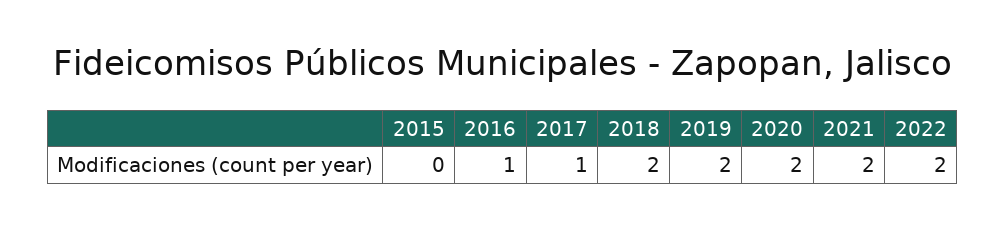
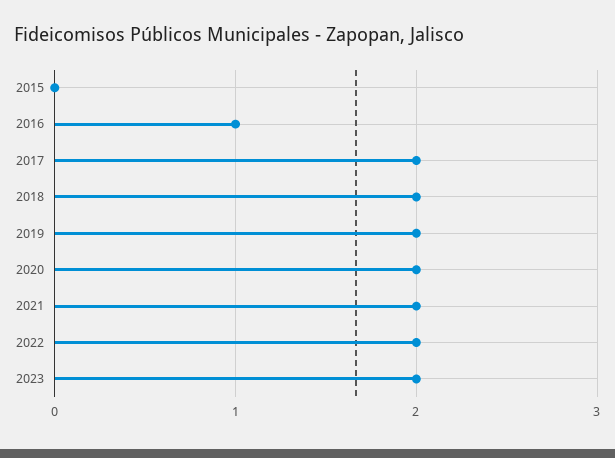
2017: 1 -> 2
2023: none -> 2

